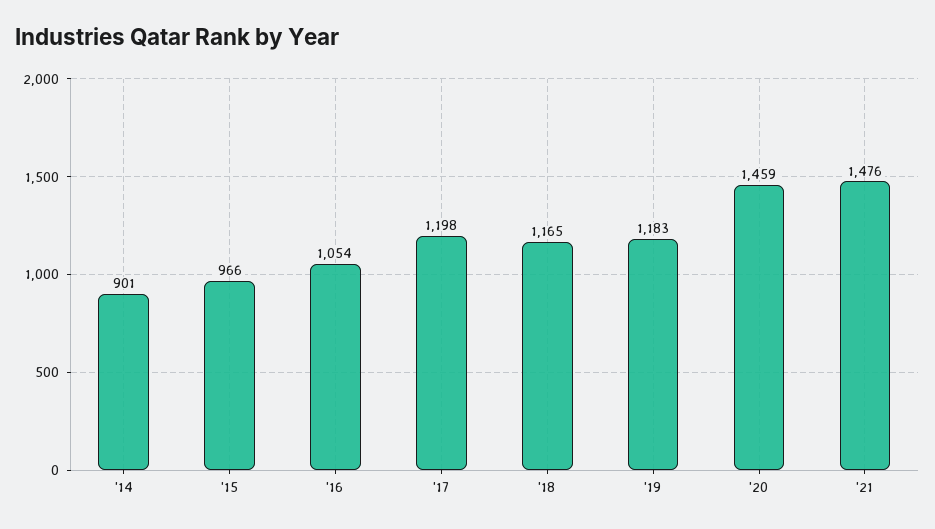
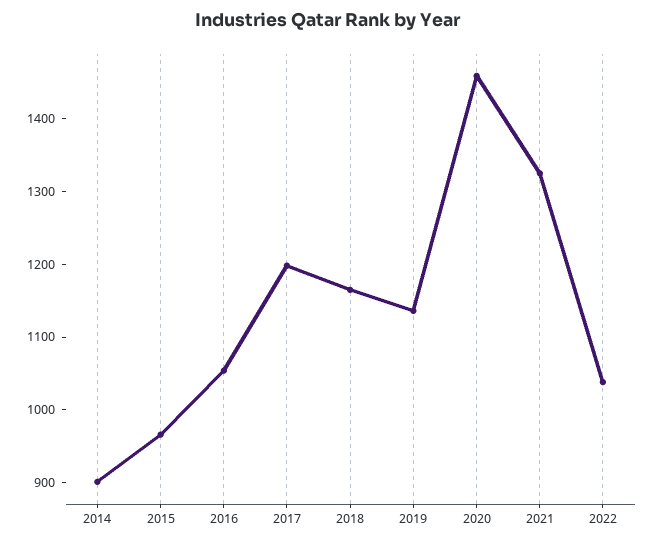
'19: 1183 -> 1140
'21: 1476 -> 1320
2022: none -> 1040

